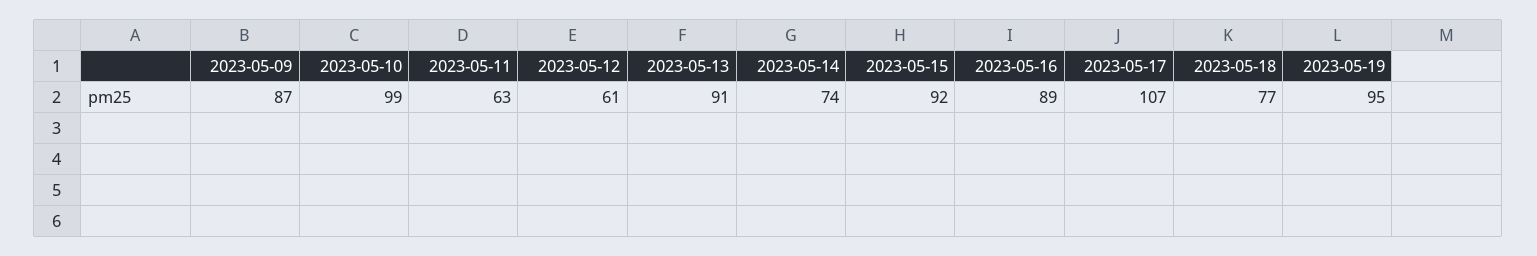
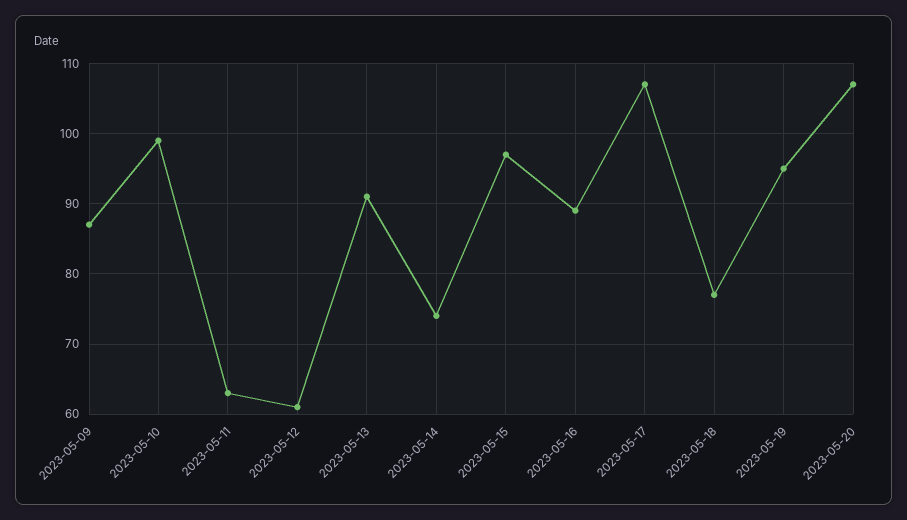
2023-05-15: 92 -> 97
2023-05-20: none -> 107

